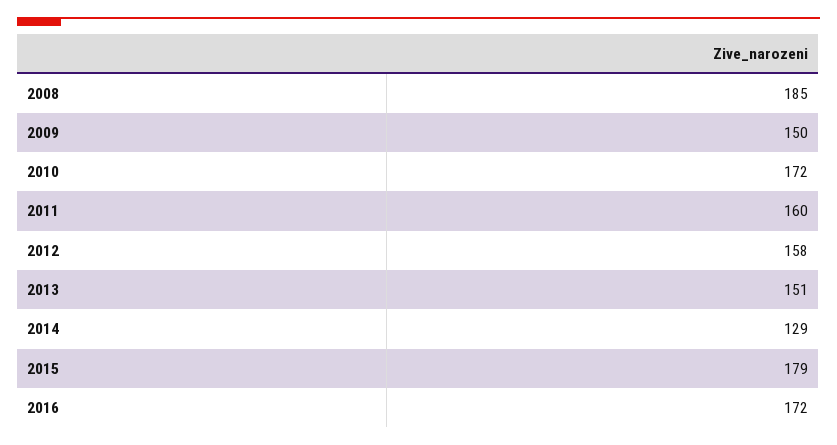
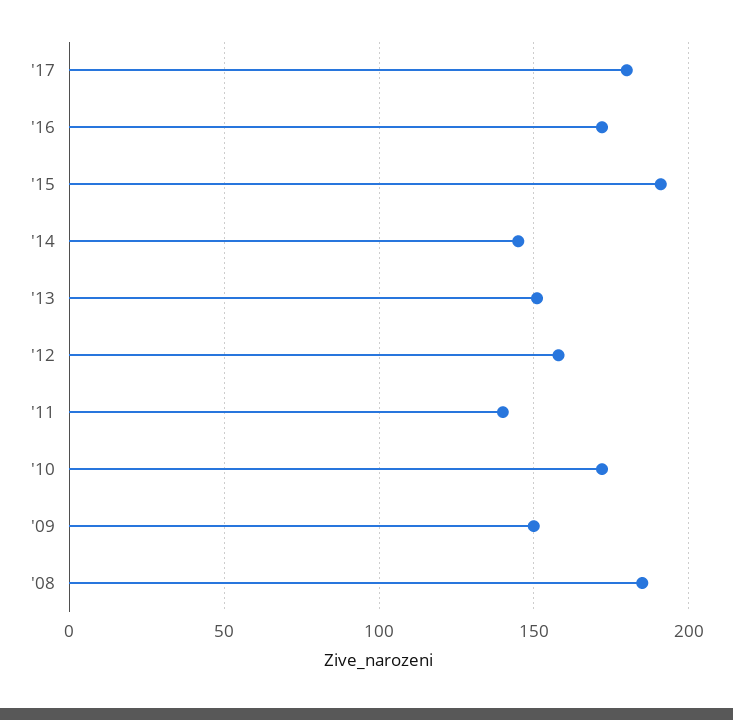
2011: 160 -> 140
2014: 129 -> 145
2015: 179 -> 190
'17: none -> 180

